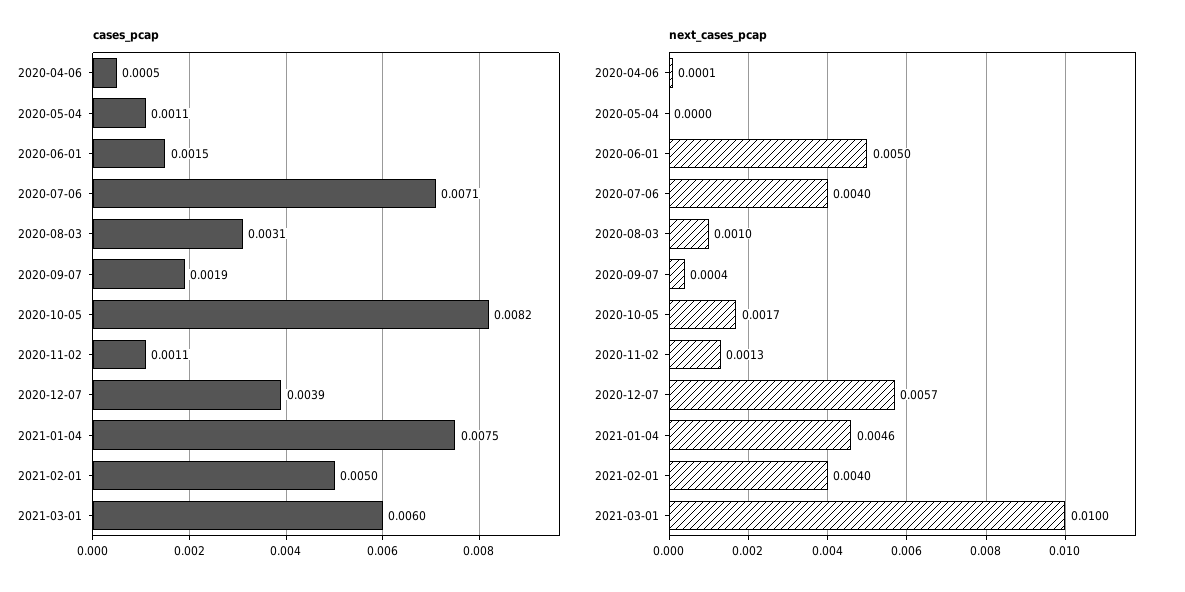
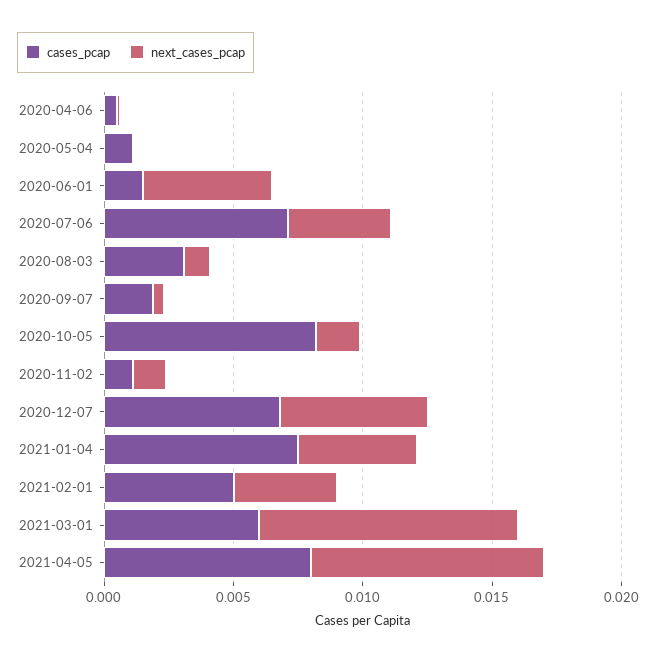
cases_pcap, 2020-12-07: 0.0039 -> 0.007
cases_pcap, 2021-04-05: none -> 0.008
next_cases_pcap, 2021-04-05: none -> 0.009

